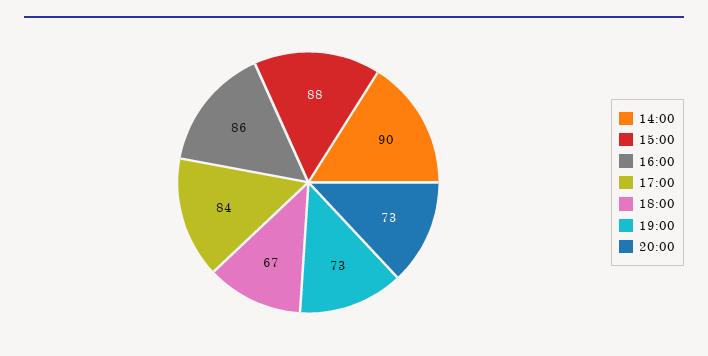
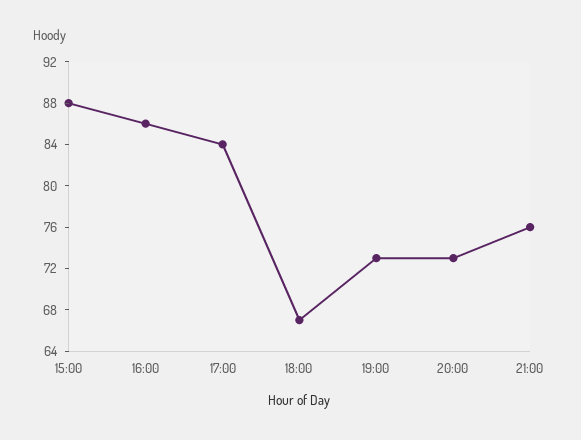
14:00: 90 -> none
21:00: none -> 76

